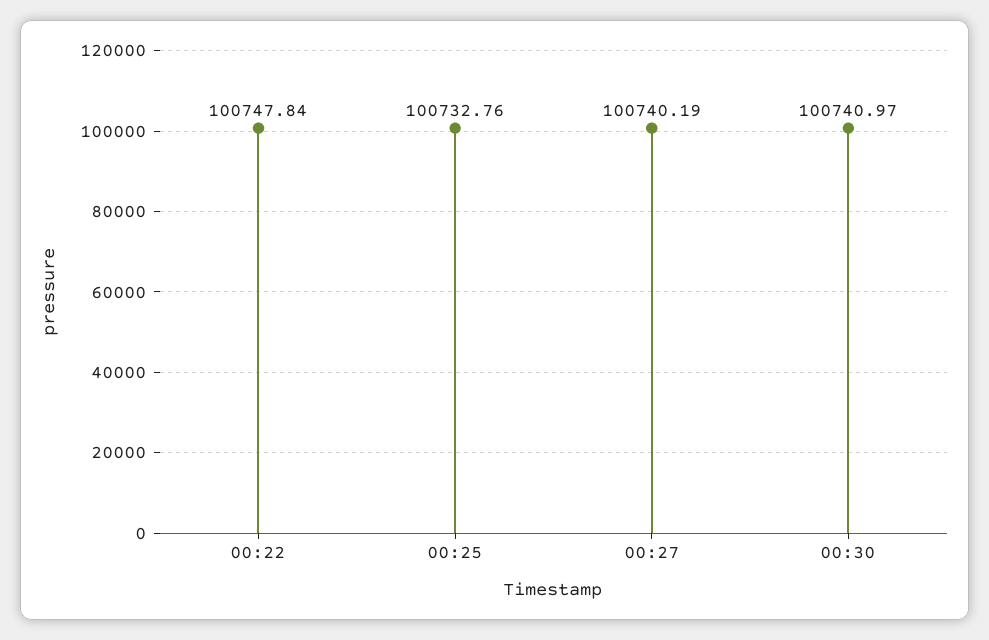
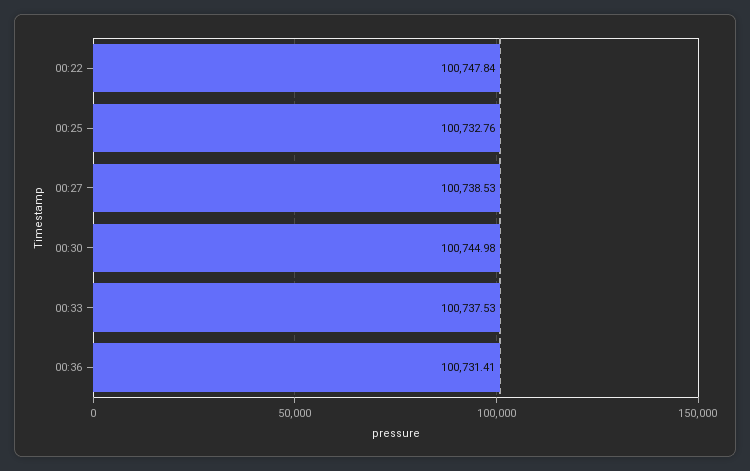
00:27: 100740.19 -> 100738.53
00:30: 100740.97 -> 100744.98
00:33: none -> 100737.53
00:36: none -> 100731.41

